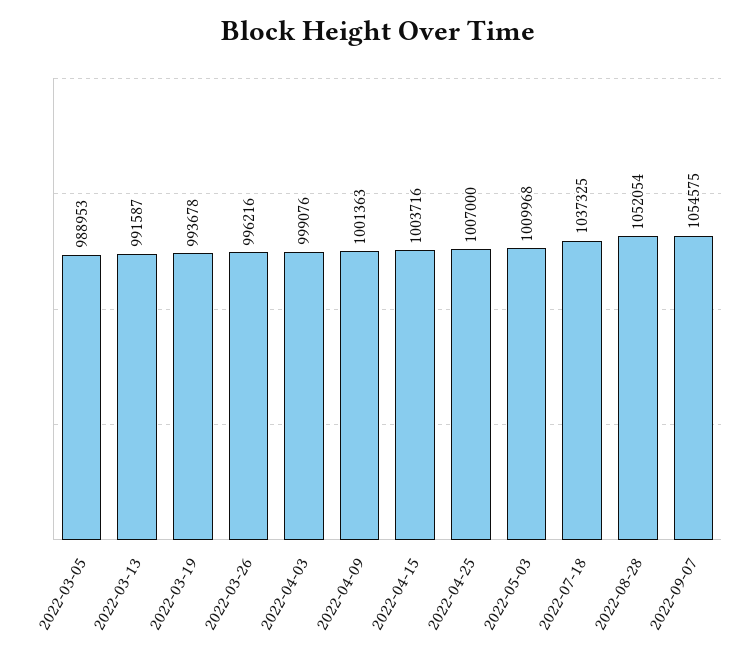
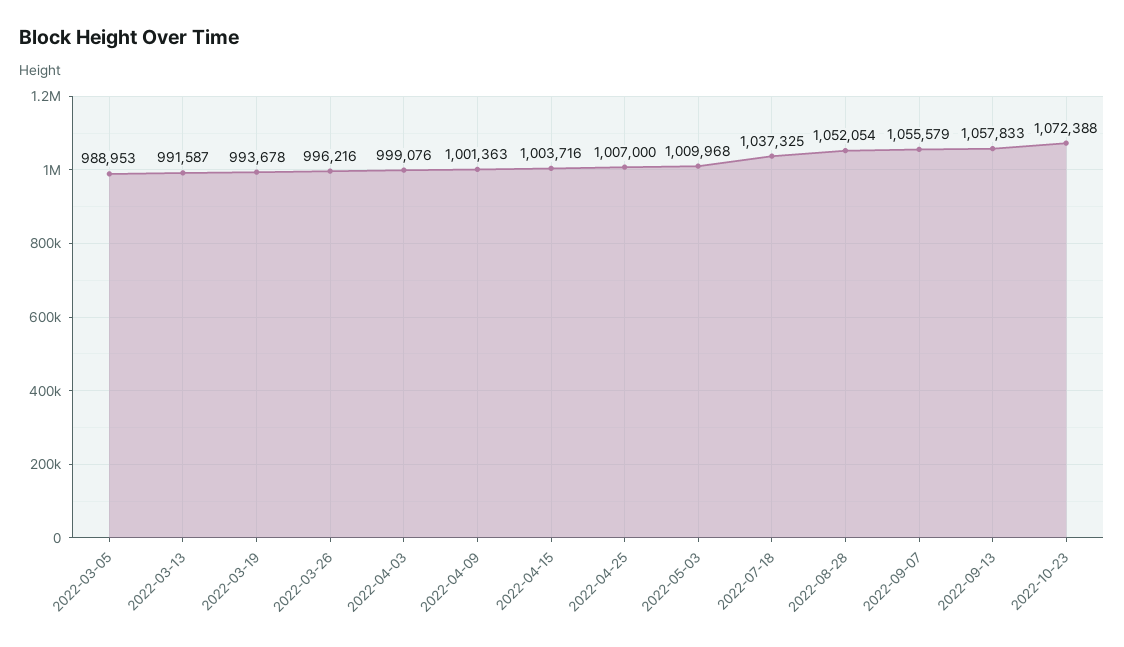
2022-09-07: 1054575 -> 1055579
2022-09-13: none -> 1057833
2022-10-23: none -> 1072388

